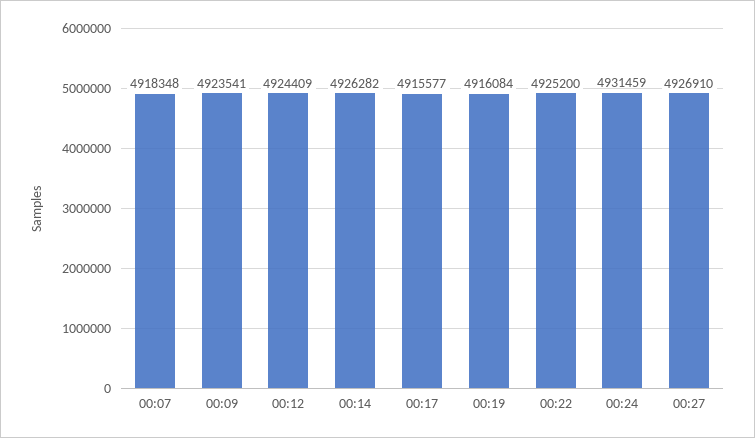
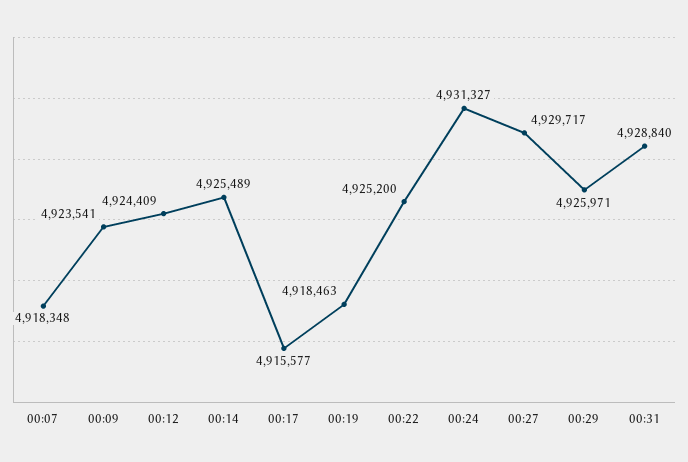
00:14: 4926282 -> 4925489
00:19: 4916084 -> 4918463
00:24: 4931459 -> 4931327
00:27: 4926910 -> 4929717
00:29: none -> 4925971
00:31: none -> 4928840

